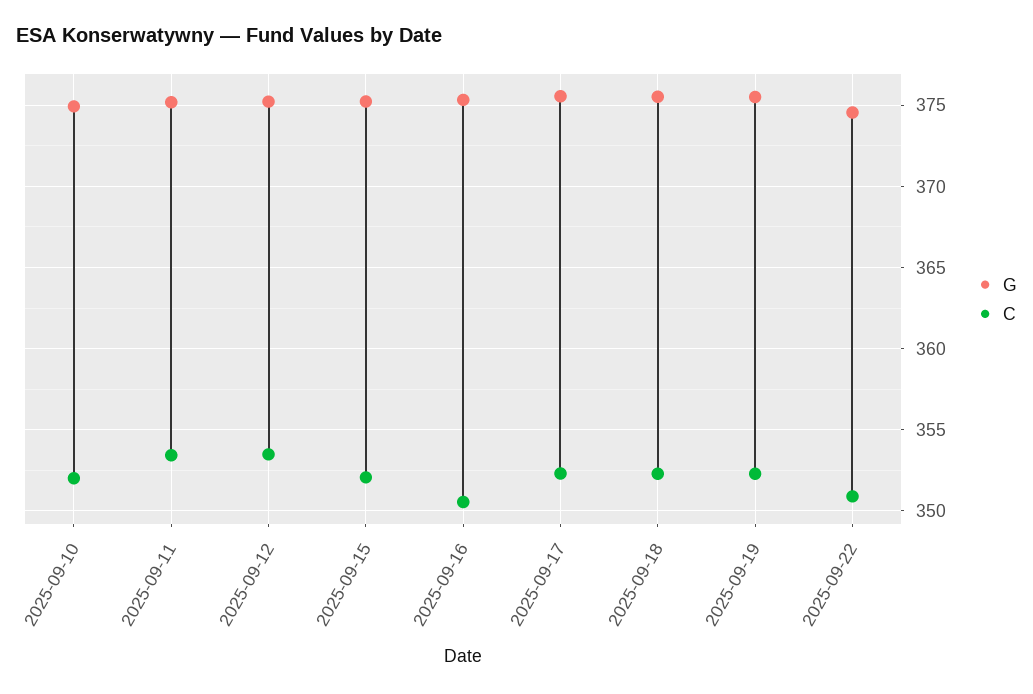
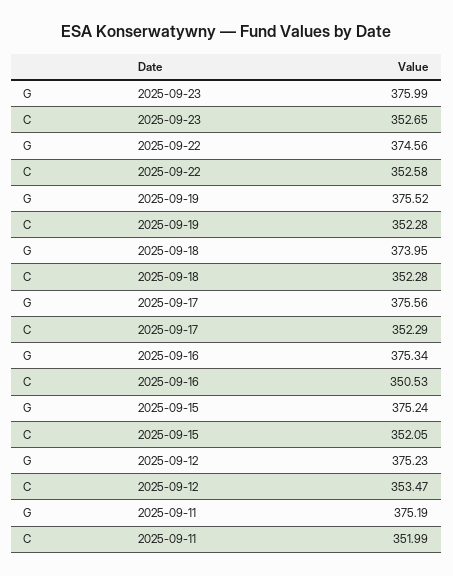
G, 2025-09-10: 375 -> none
C, 2025-09-10: 352 -> none
C, 2025-09-11: 353.5 -> 351.99
G, 2025-09-18: 375.5 -> 373.95
C, 2025-09-22: 351 -> 352.58
G, 2025-09-23: none -> 375.99
C, 2025-09-23: none -> 352.65

